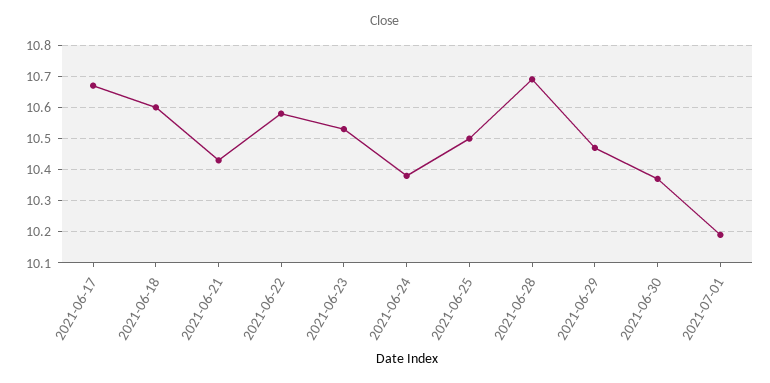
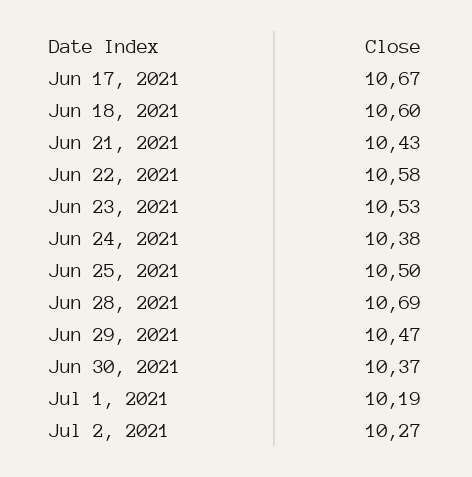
Jul 2, 2021: none -> 10.27

